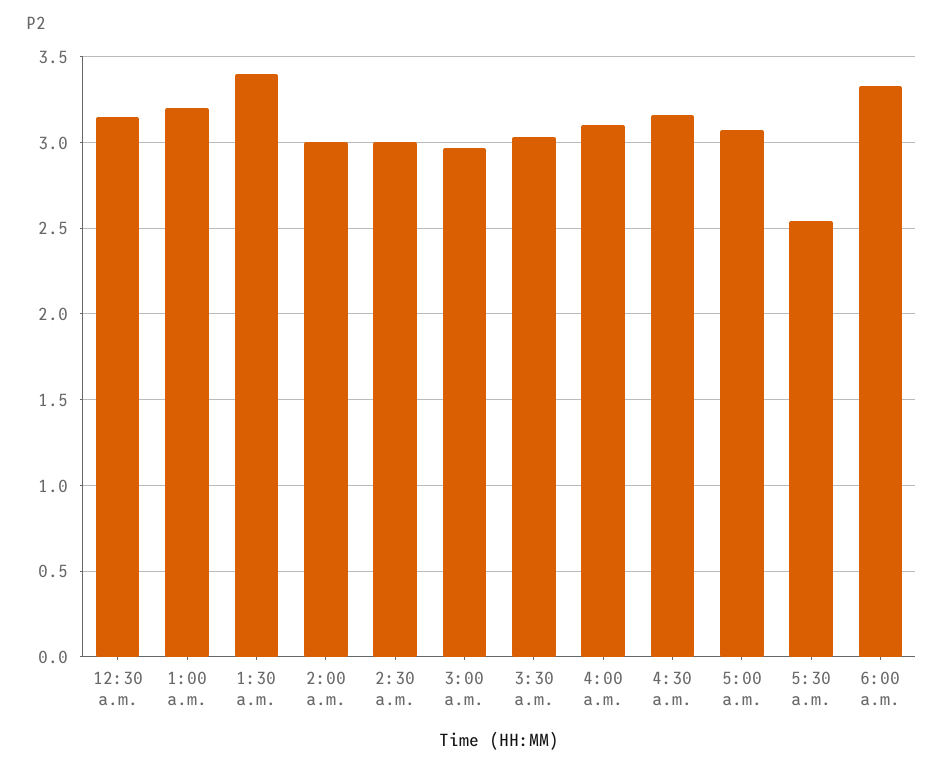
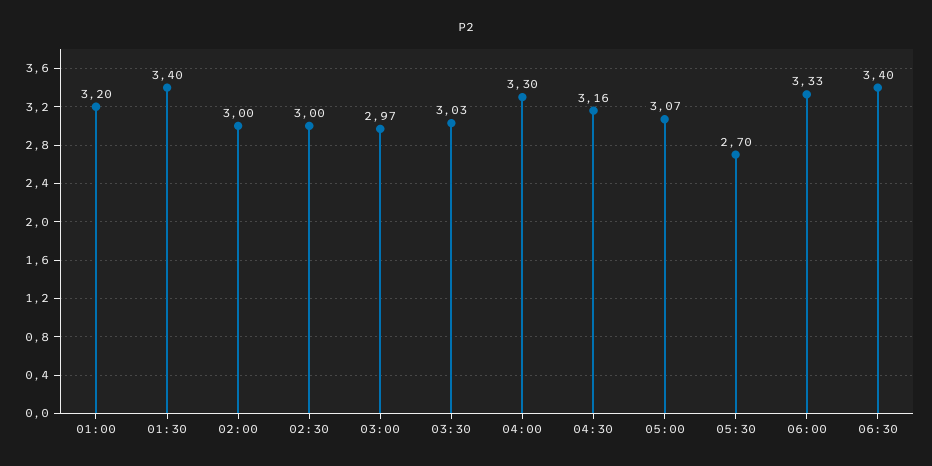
12:30 a.m.: 3.15 -> none
4:00 a.m.: 3.1 -> 3.3
5:30 a.m.: 2.55 -> 2.7
06:30: none -> 3.4

